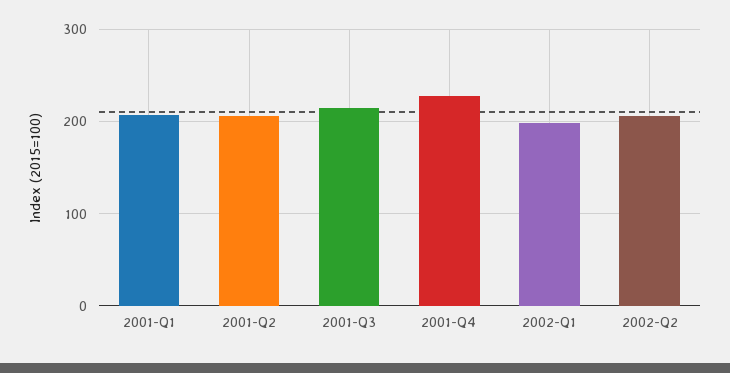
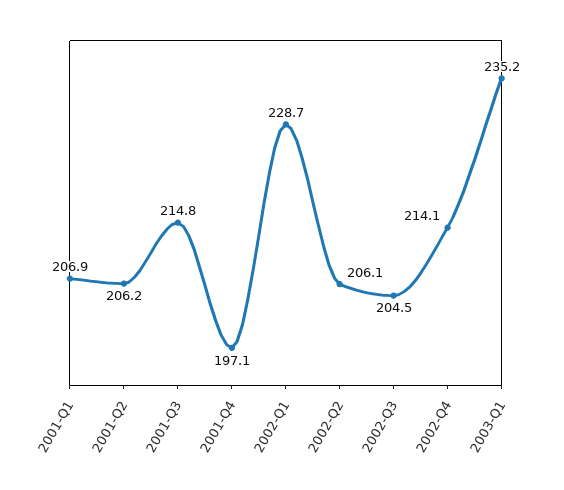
2001-Q4: 230 -> 197.1
2002-Q1: 200 -> 228.7
2002-Q3: none -> 204.5
2002-Q4: none -> 214.1
2003-Q1: none -> 235.2

